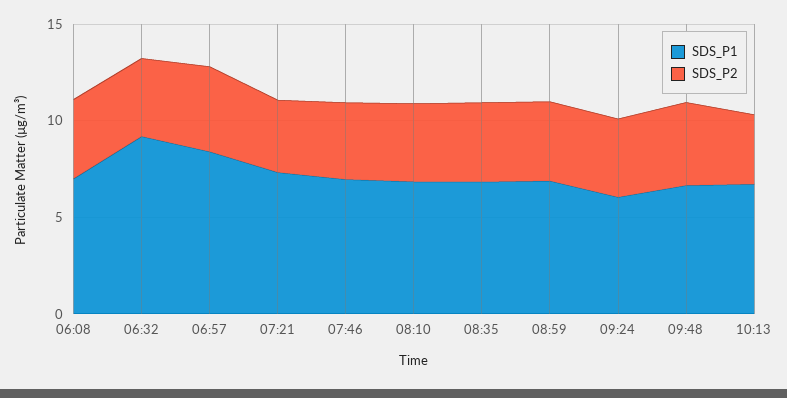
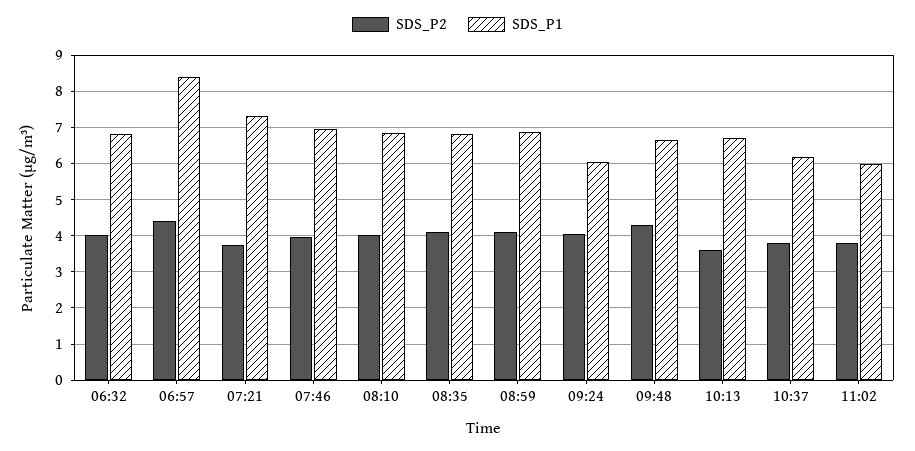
SDS_P1, 06:08: 7 -> none
SDS_P2, 06:08: 4 -> none
SDS_P1, 06:32: 9 -> 6.8
SDS_P2, 10:37: none -> 3.8
SDS_P1, 10:37: none -> 6.2
SDS_P2, 11:02: none -> 3.8
SDS_P1, 11:02: none -> 6

